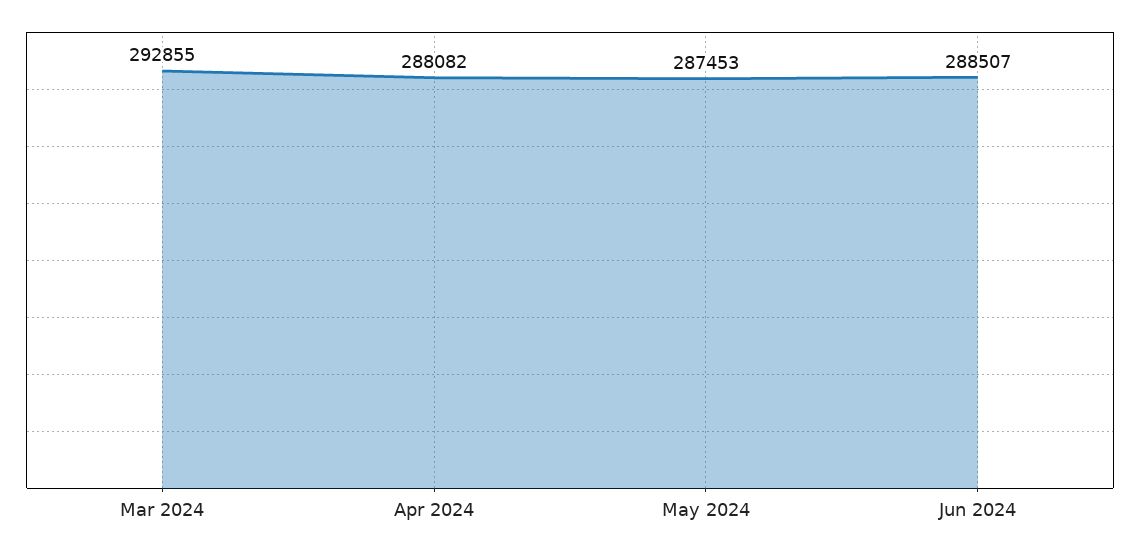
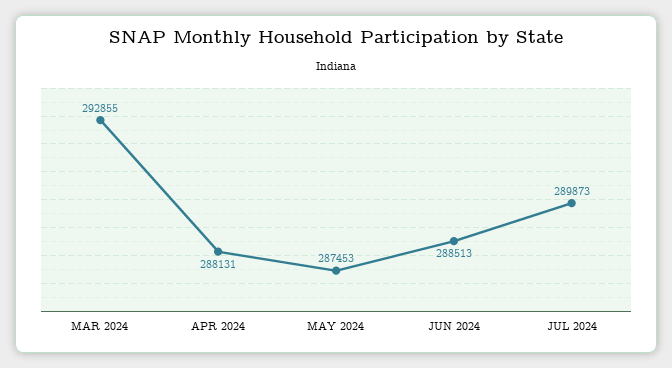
Apr 2024: 288082 -> 288131
Jun 2024: 288507 -> 288513
JUL 2024: none -> 289873

